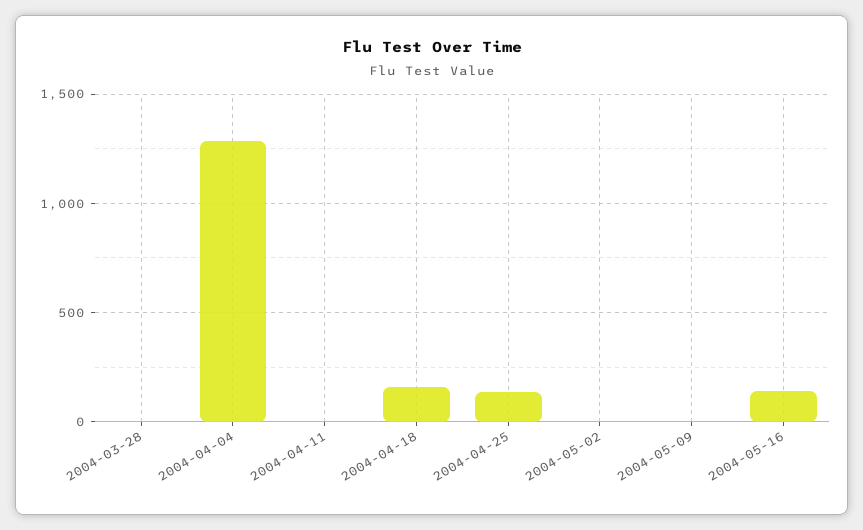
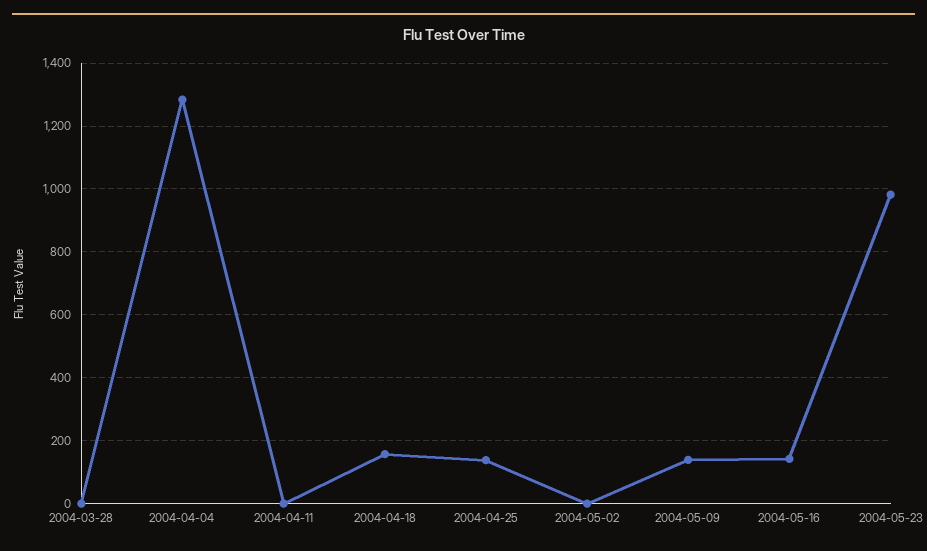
2004-05-09: 0 -> 140
2004-05-23: none -> 980

